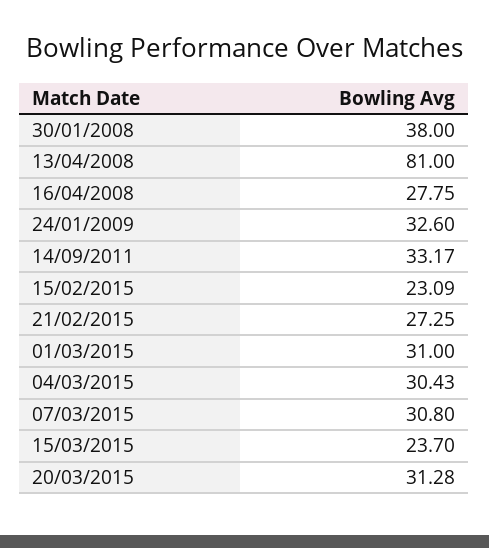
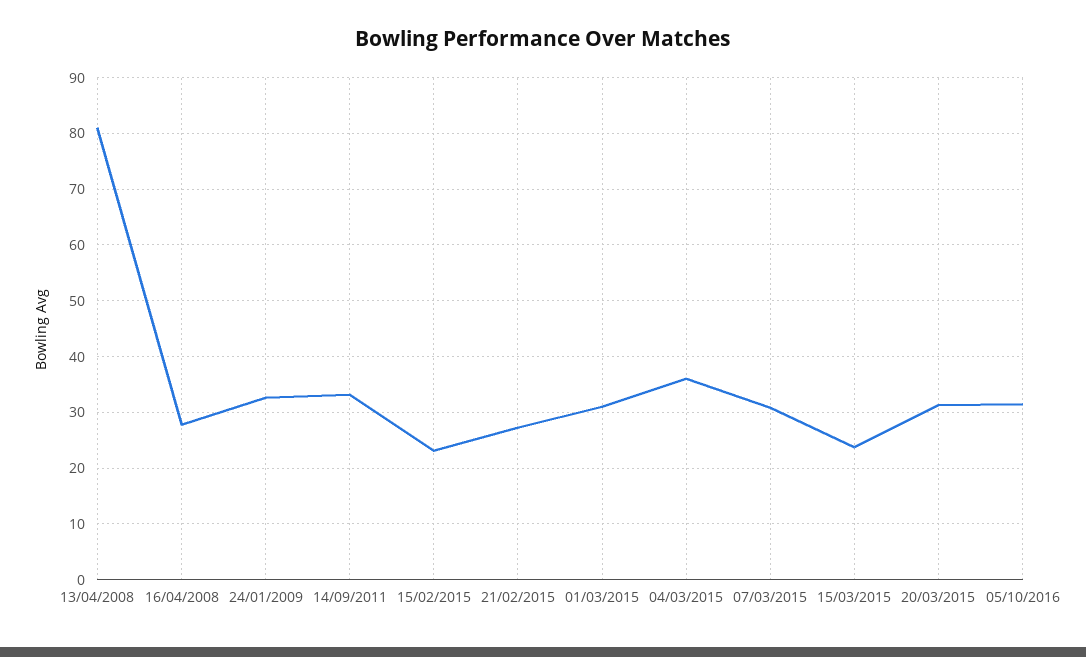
30/01/2008: 38 -> none
04/03/2015: 30.43 -> 36
05/10/2016: none -> 32

